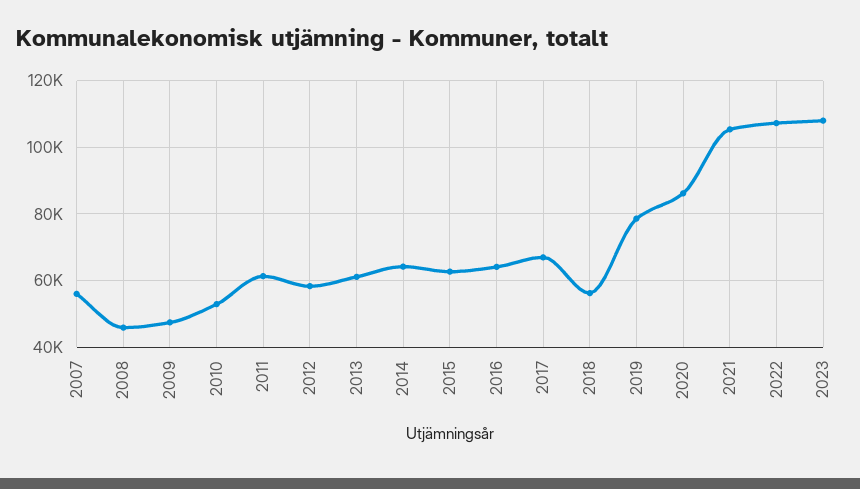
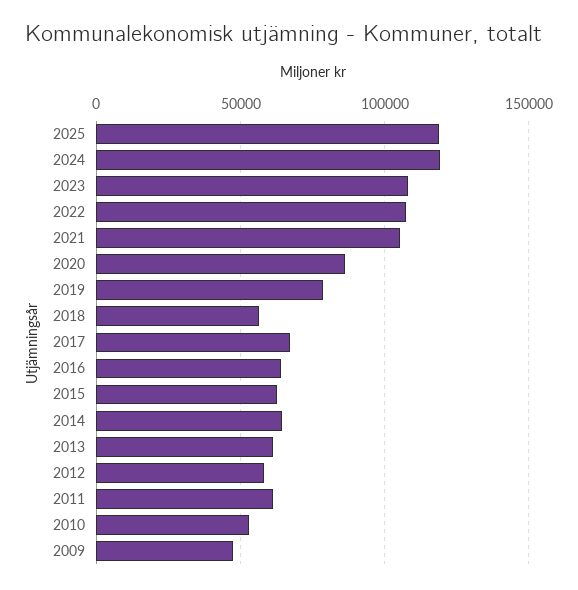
2007: 56000 -> none
2008: 46000 -> none
2025: none -> 120000
2024: none -> 120000

